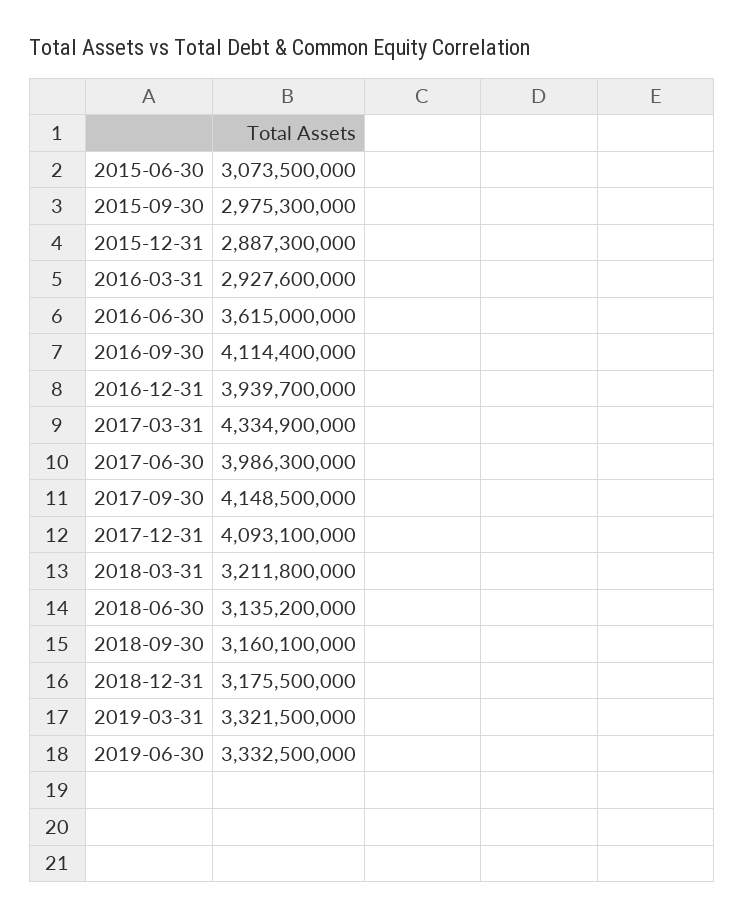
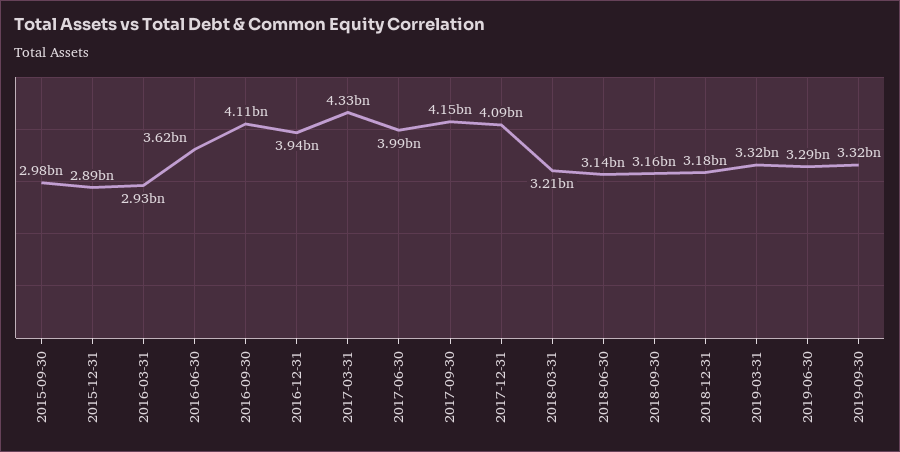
2015-06-30: 3073500000 -> none
2019-06-30: 3332500000 -> 3290000000
2019-09-30: none -> 3320000000

